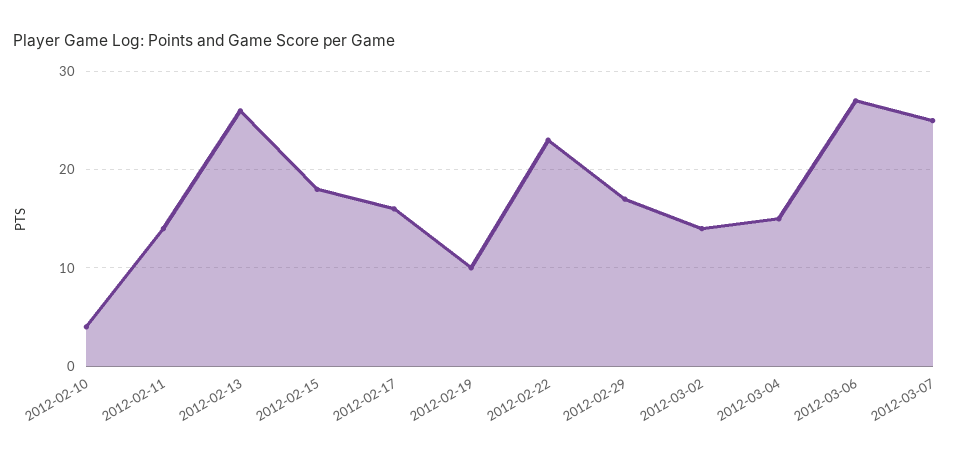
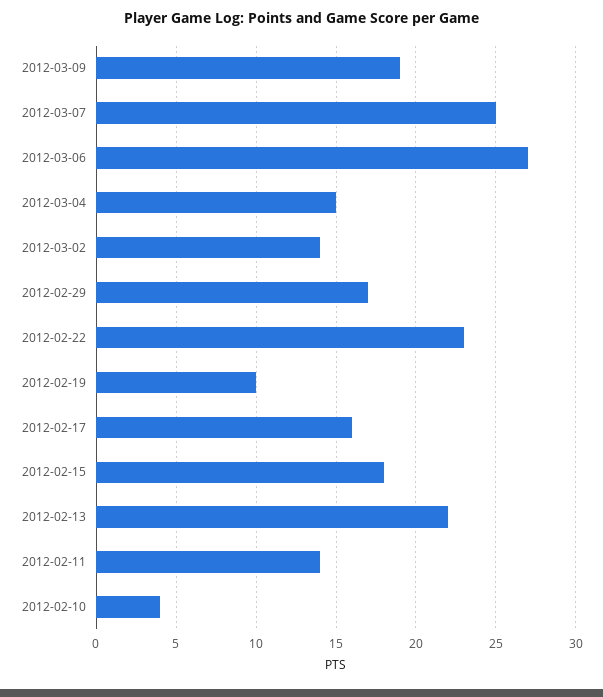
2012-02-13: 26 -> 22
2012-03-09: none -> 19

